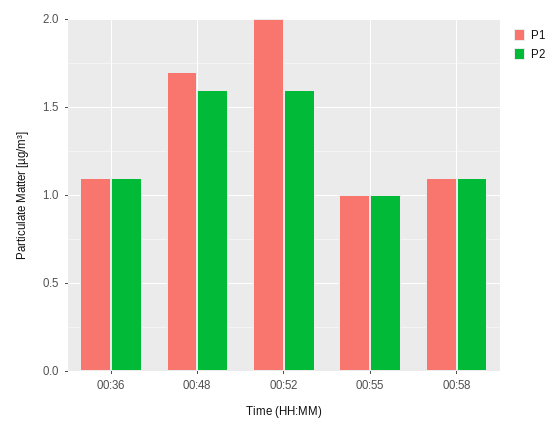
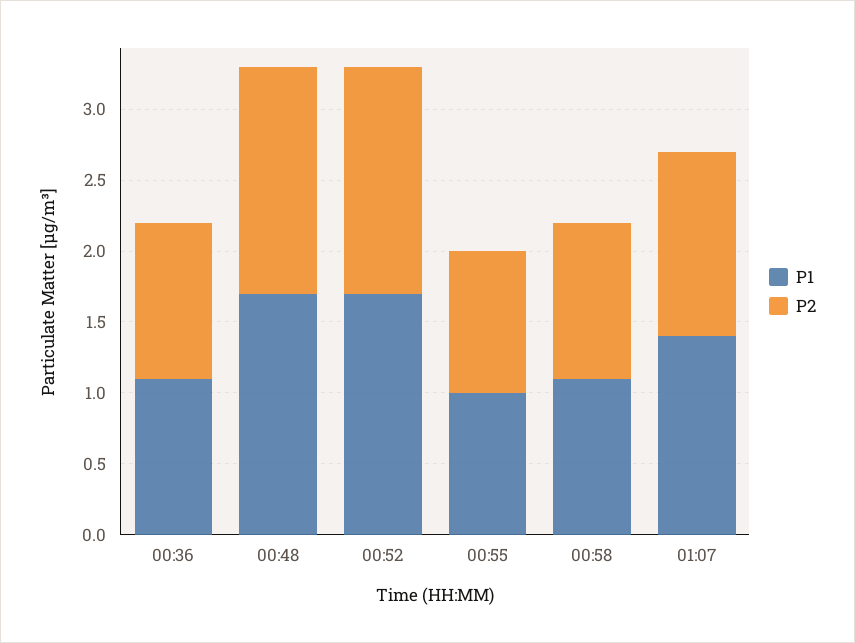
P1, 00:52: 2 -> 1.7
P1, 01:07: none -> 1.4
P2, 01:07: none -> 1.3

